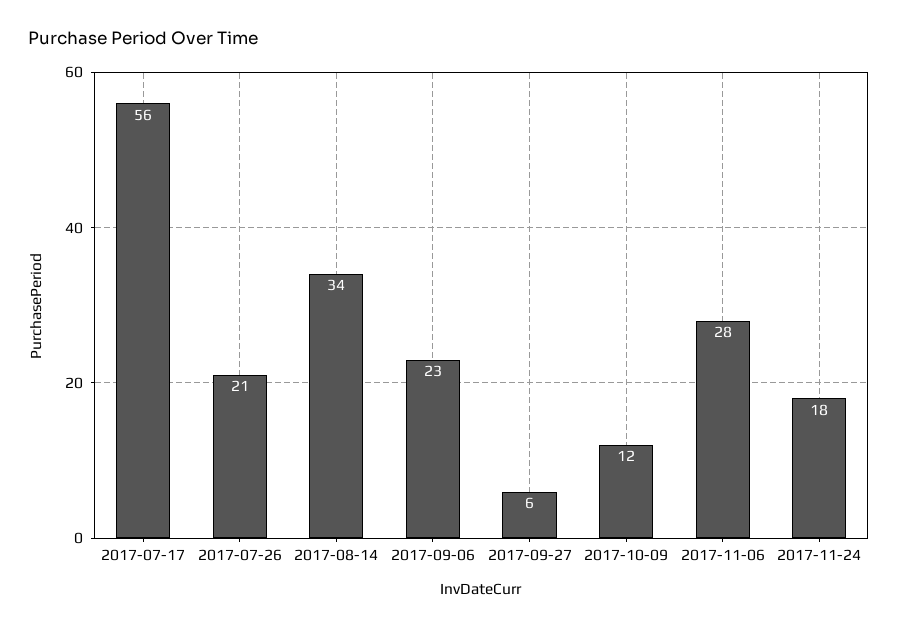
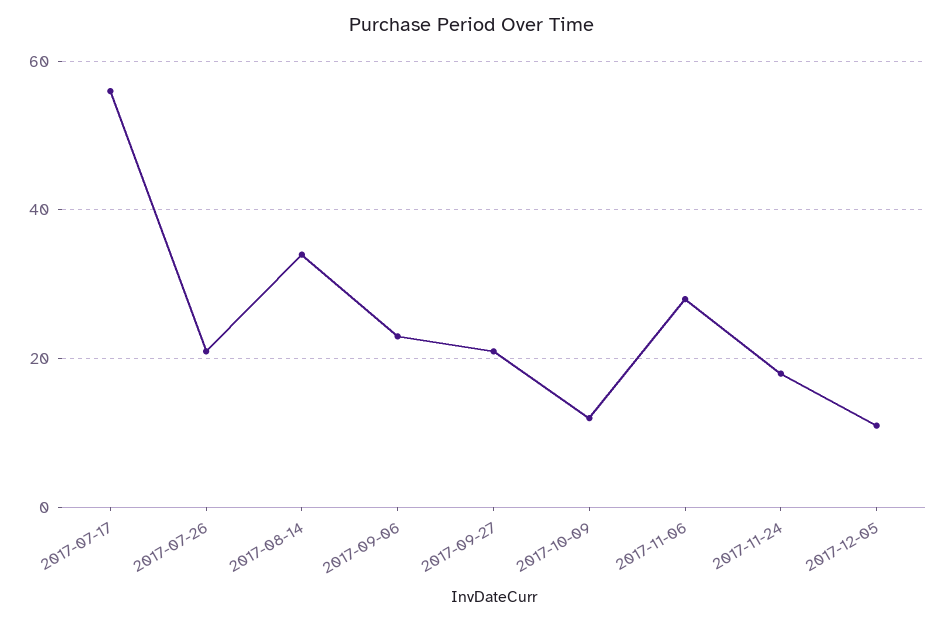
2017-09-27: 6 -> 20
2017-12-05: none -> 10

